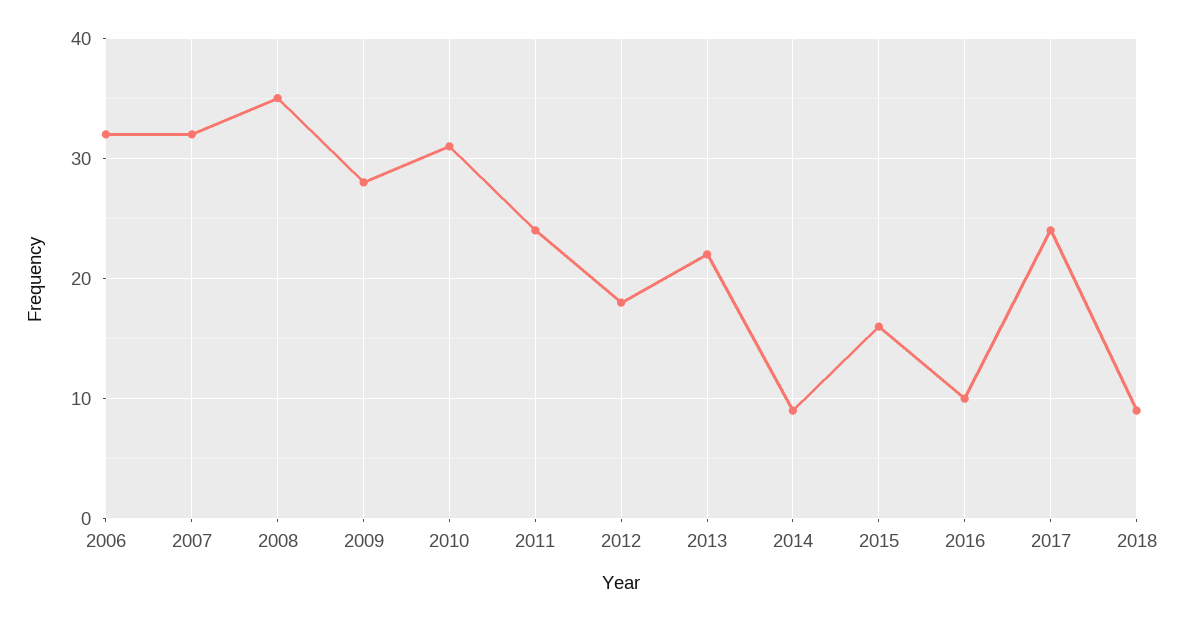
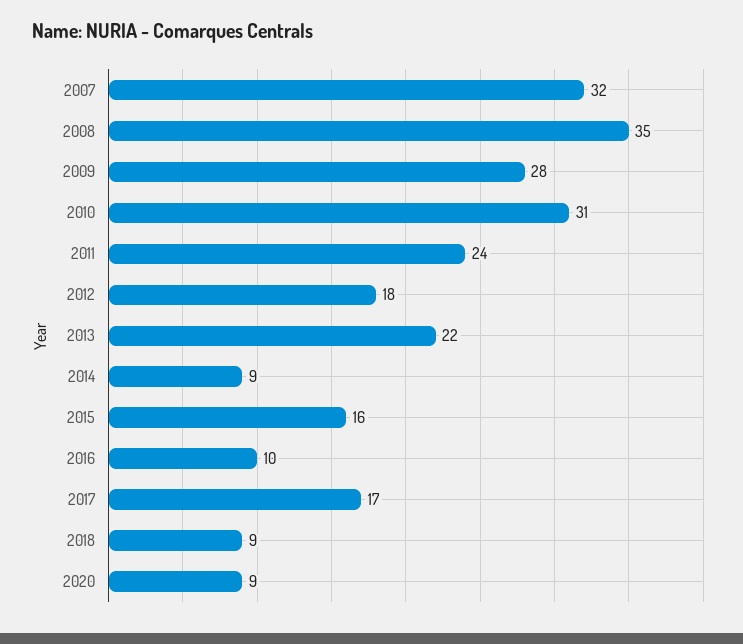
2006: 32 -> none
2017: 24 -> 17
2020: none -> 9

